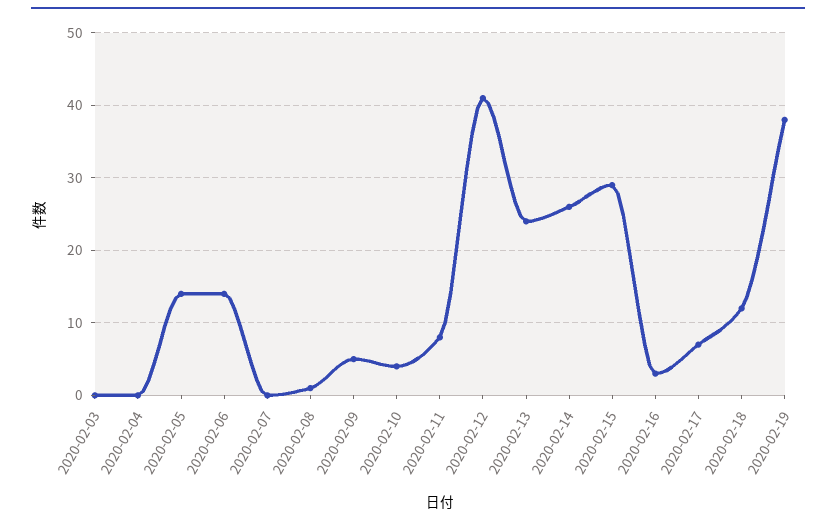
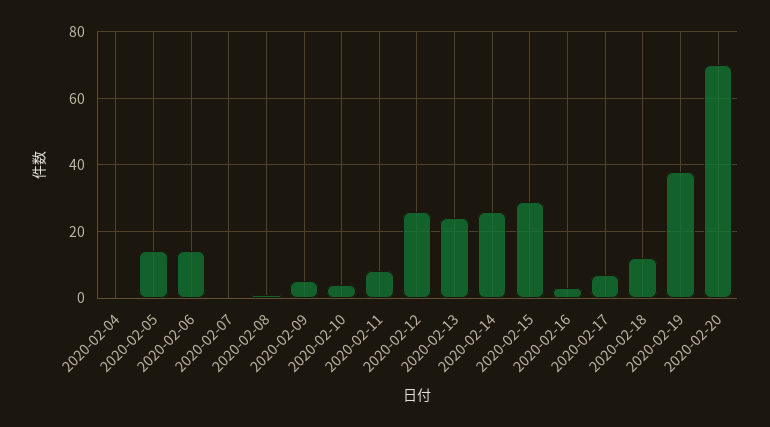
2020-02-03: 0 -> none
2020-02-12: 41 -> 25
2020-02-20: none -> 70

